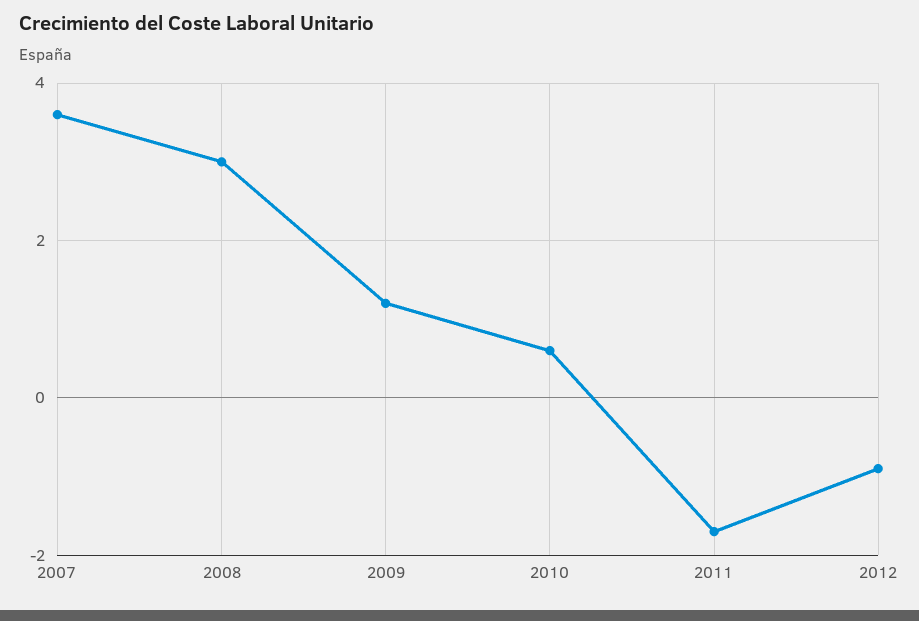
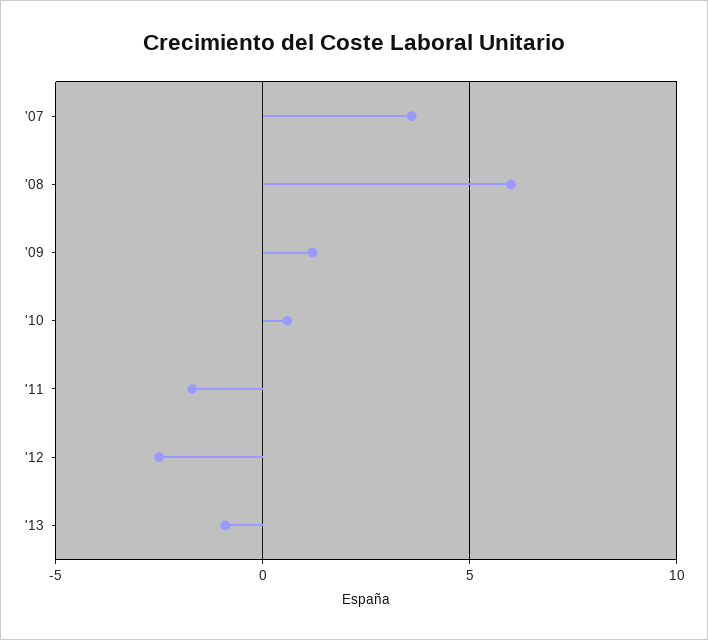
2008: 3 -> 6
2012: -1 -> -2.5
'13: none -> -1

